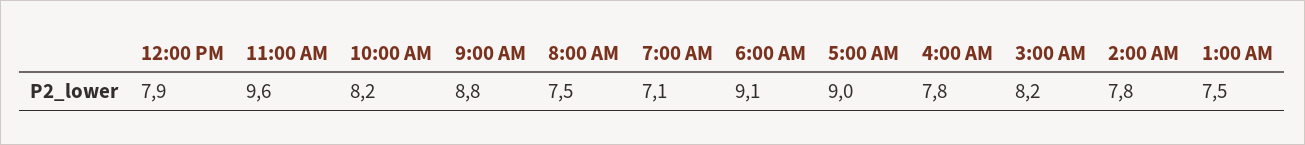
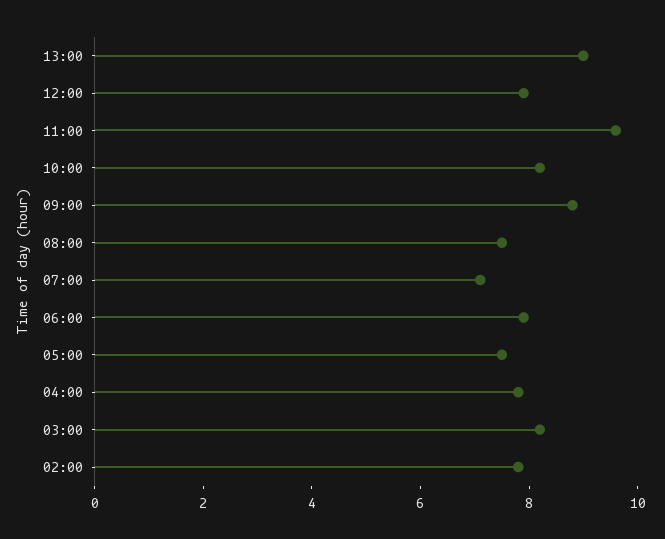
6:00 AM: 9.1 -> 8
5:00 AM: 9 -> 7.5
1:00 AM: 7.5 -> none
13:00: none -> 9

